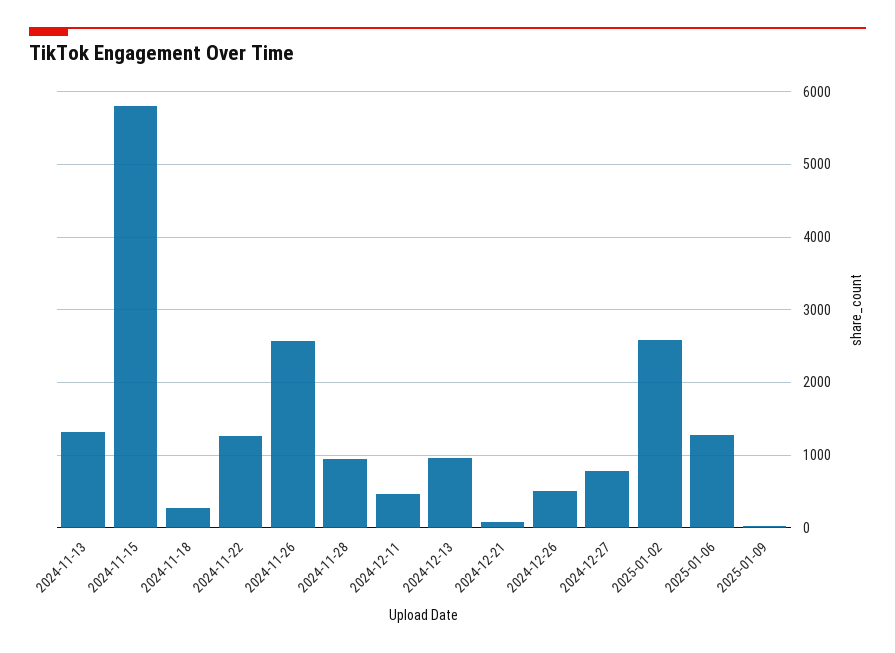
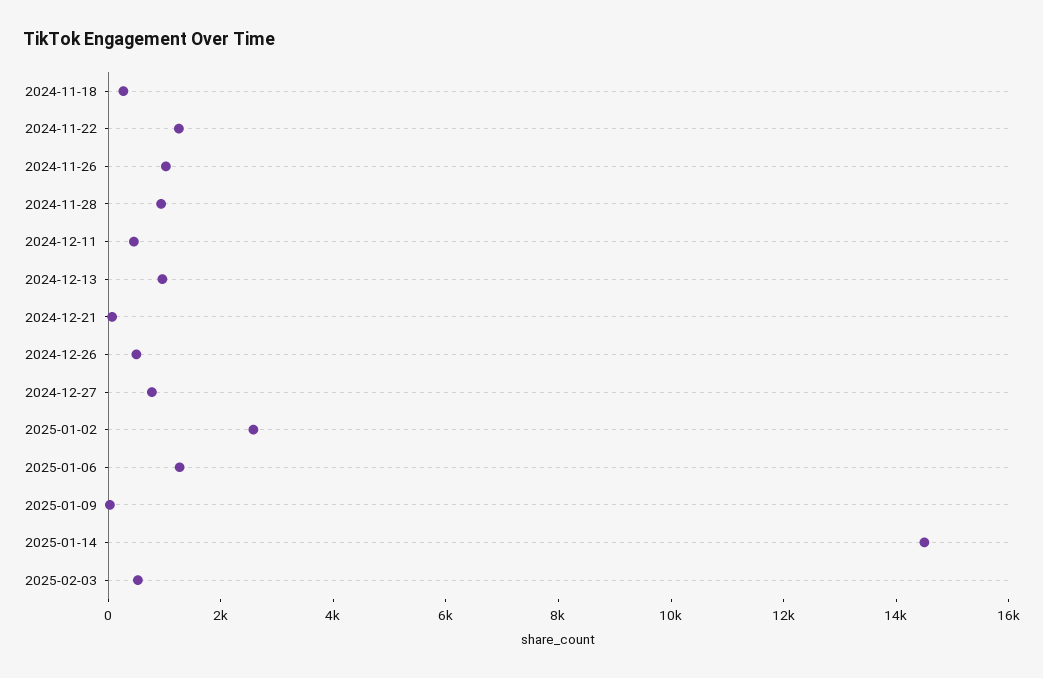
2024-11-13: 1300 -> none
2024-11-15: 5800 -> none
2024-11-26: 2600 -> 1000
2025-01-14: none -> 14500
2025-02-03: none -> 500

